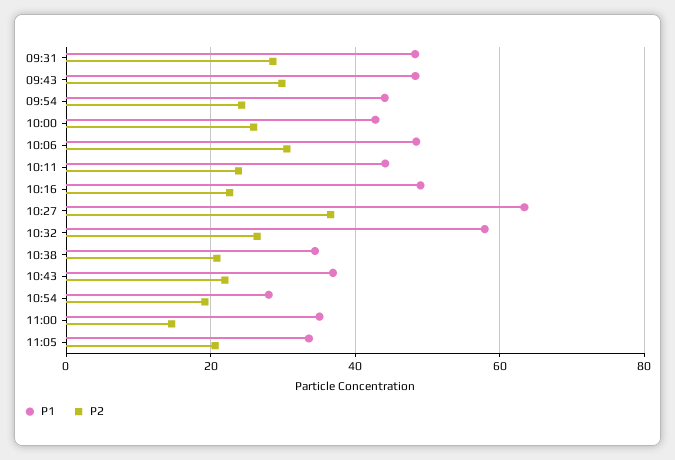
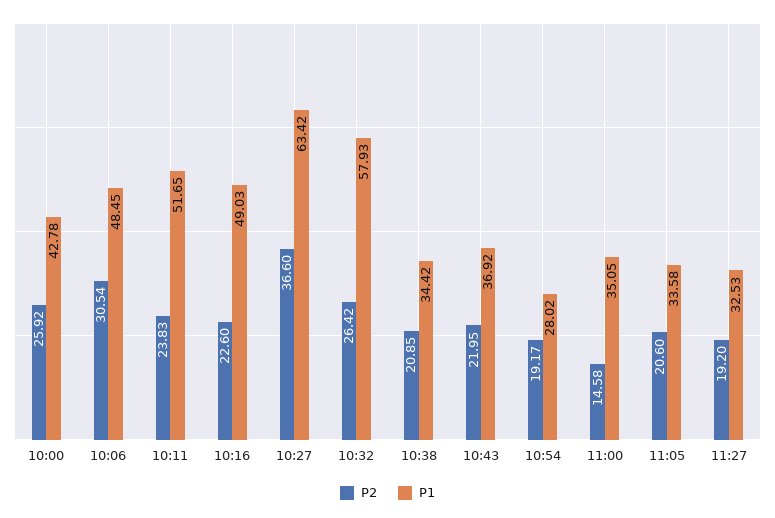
P1, 09:31: 48 -> none
P2, 09:31: 28 -> none
P1, 09:43: 48 -> none
P2, 09:43: 30 -> none
P1, 09:54: 44 -> none
P2, 09:54: 24 -> none
P1, 10:11: 44 -> 51.65
P2, 11:27: none -> 19.2
P1, 11:27: none -> 32.53

